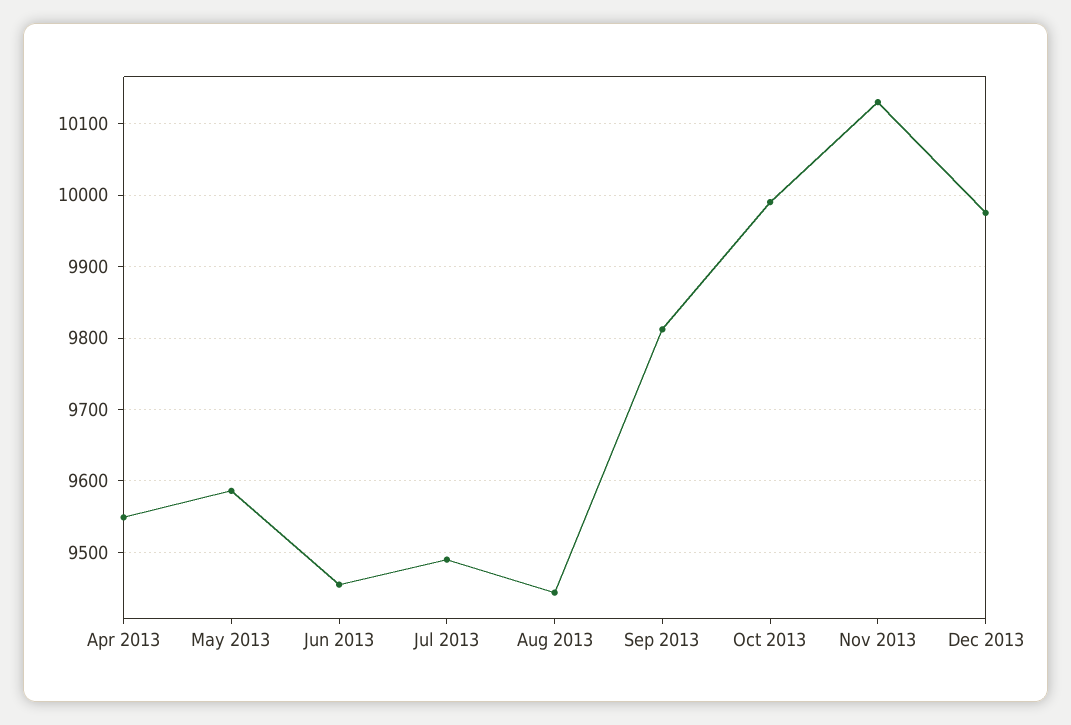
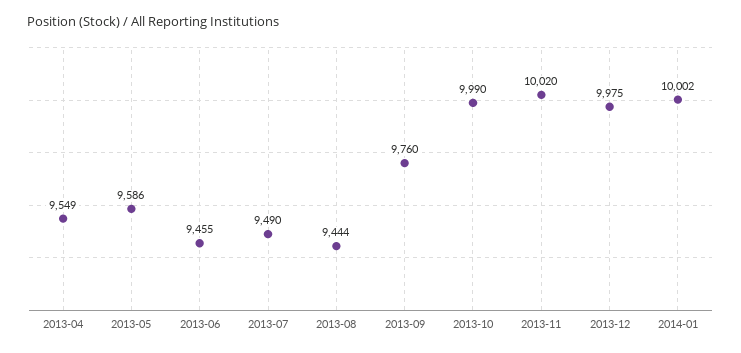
Sep 2013: 9810 -> 9760
Nov 2013: 10130 -> 10020
2014-01: none -> 10002

